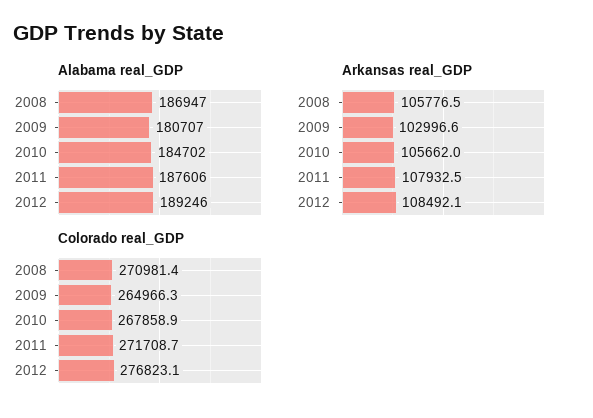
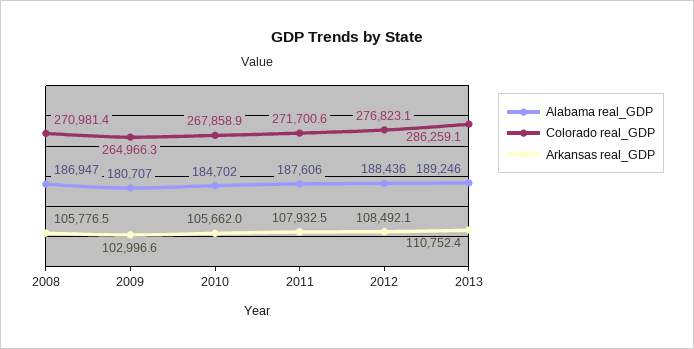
Alabama real_GDP, 2012: 189246 -> 188436
Colorado real_GDP, 2011: 271708.7 -> 271700.6
Alabama real_GDP, 2013: none -> 189246
Colorado real_GDP, 2013: none -> 286259.1
Arkansas real_GDP, 2013: none -> 110752.4

